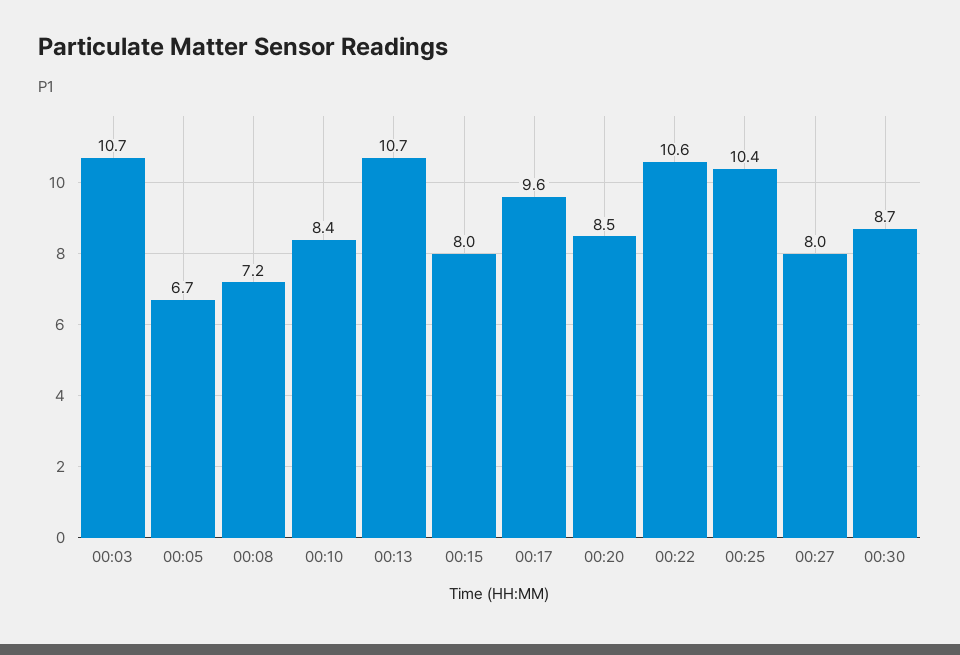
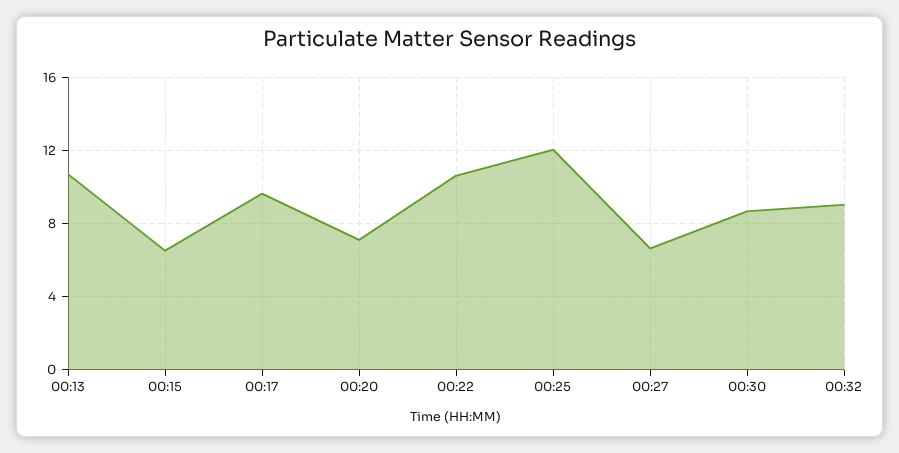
00:03: 10.7 -> none
00:05: 6.7 -> none
00:08: 7.2 -> none
00:10: 8.4 -> none
00:15: 8 -> 6.5
00:20: 8.5 -> 7
00:25: 10.4 -> 12
00:27: 8 -> 6.5
00:32: none -> 9

